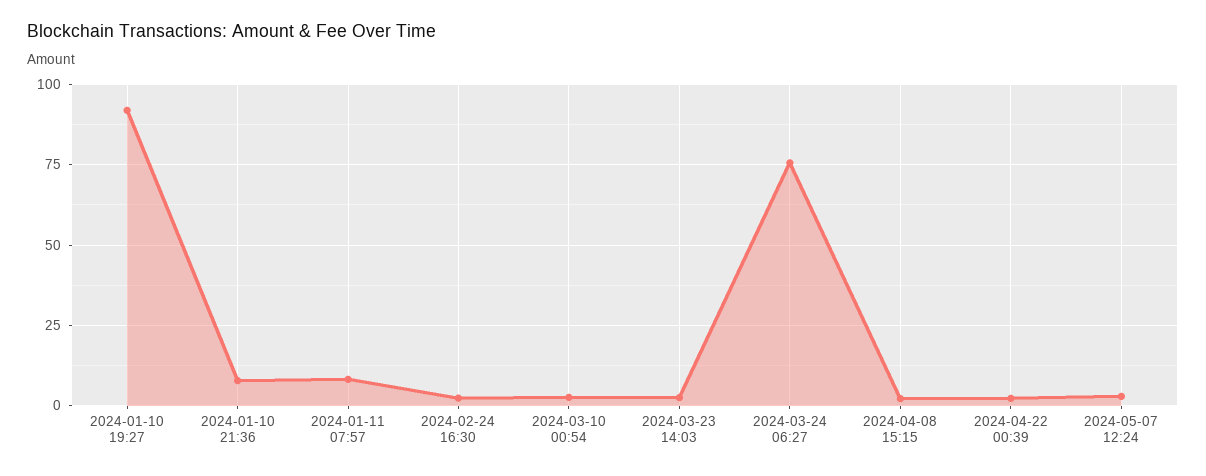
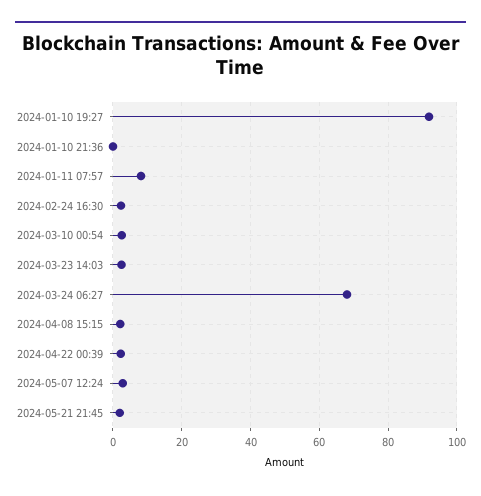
2024-01-10 21:36: 7.5 -> 0
2024-03-24 06:27: 75 -> 68
2024-05-21 21:45: none -> 2

